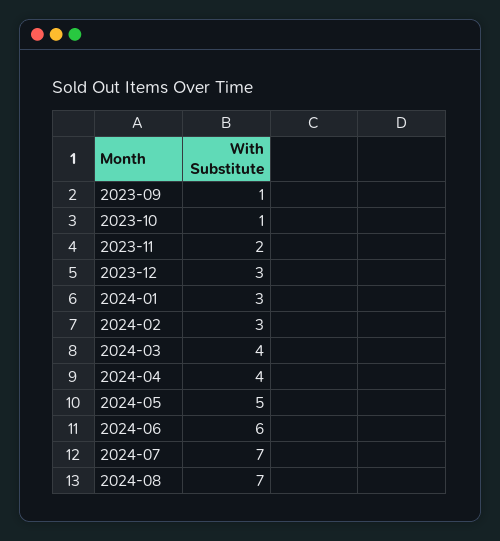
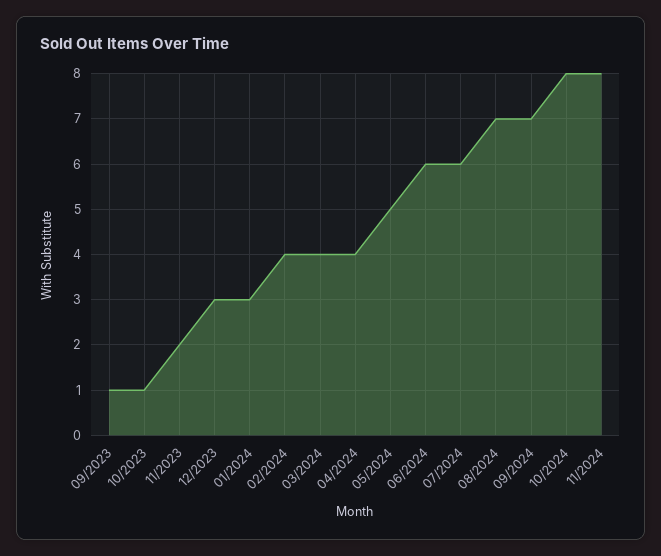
2024-02: 3 -> 4
2024-07: 7 -> 6
09/2024: none -> 7
10/2024: none -> 8
11/2024: none -> 8

